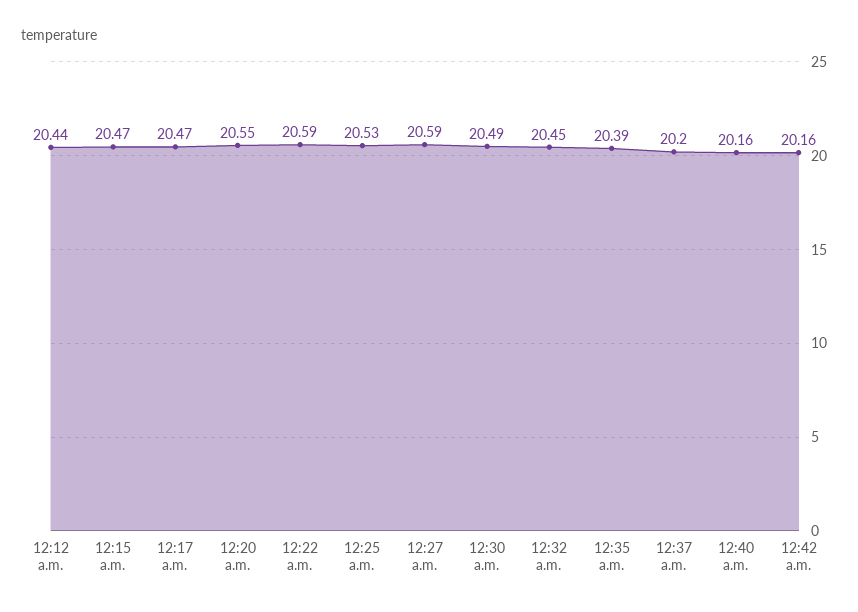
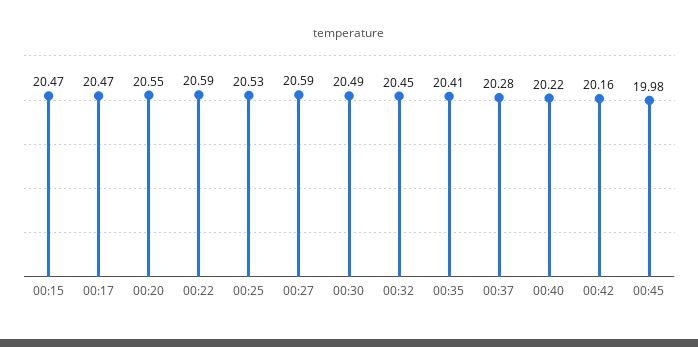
12:12 a.m.: 20.44 -> none
12:35 a.m.: 20.39 -> 20.41
12:37 a.m.: 20.2 -> 20.28
12:40 a.m.: 20.16 -> 20.22
00:45: none -> 19.98

